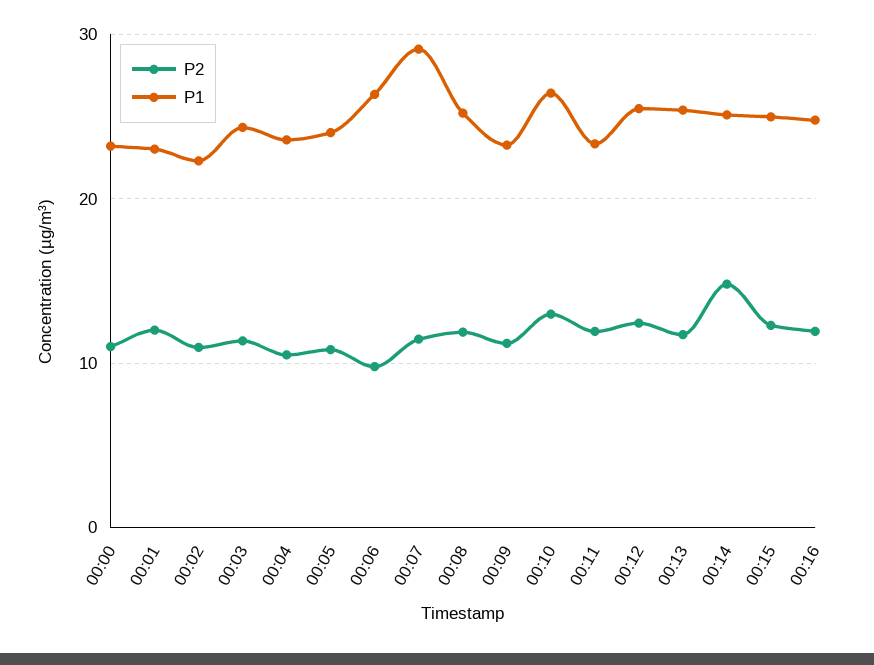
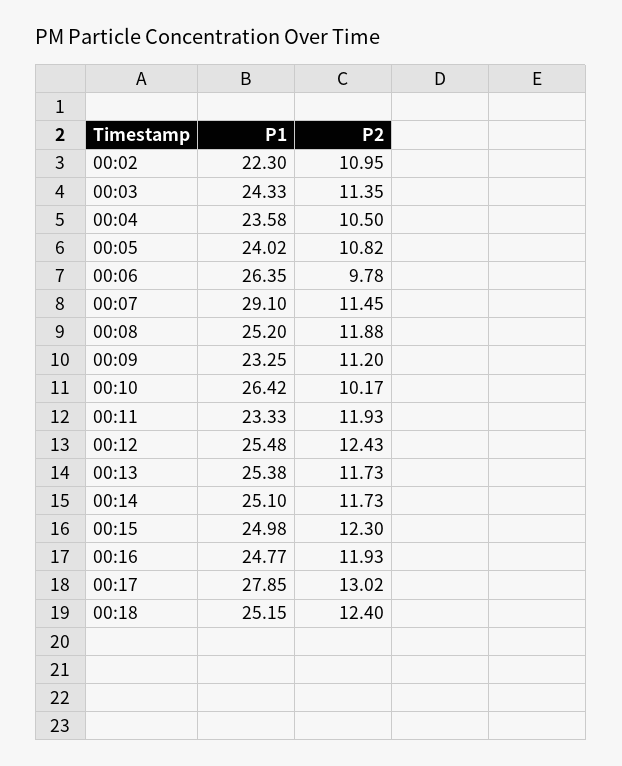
P2, 00:00: 11 -> none
P1, 00:00: 23 -> none
P2, 00:01: 12 -> none
P1, 00:01: 23 -> none
P2, 00:10: 13 -> 10.17
P2, 00:14: 15 -> 11.73
P1, 00:17: none -> 27.85
P2, 00:17: none -> 13.02
P1, 00:18: none -> 25.15
P2, 00:18: none -> 12.4

